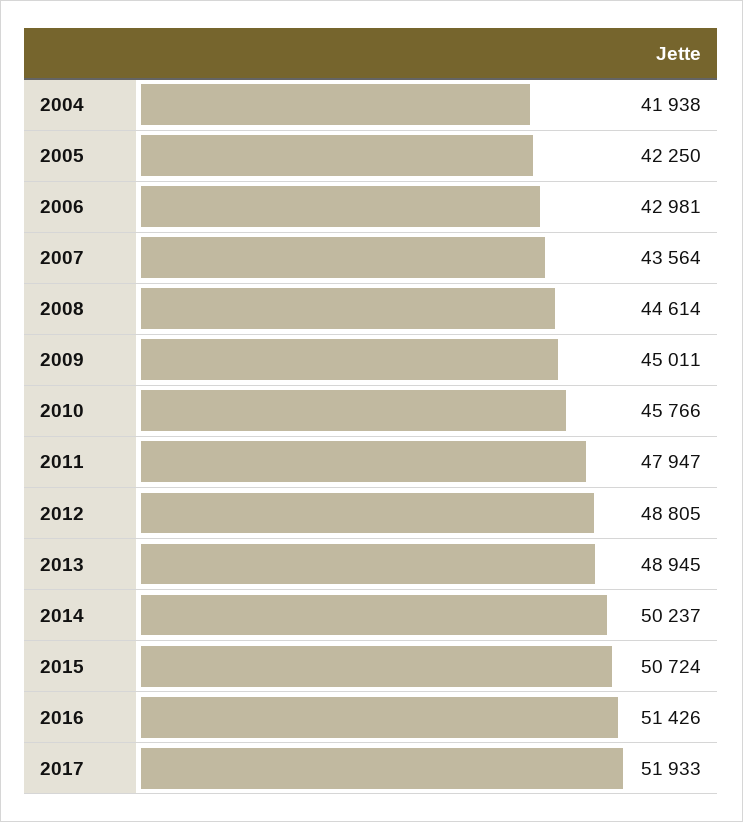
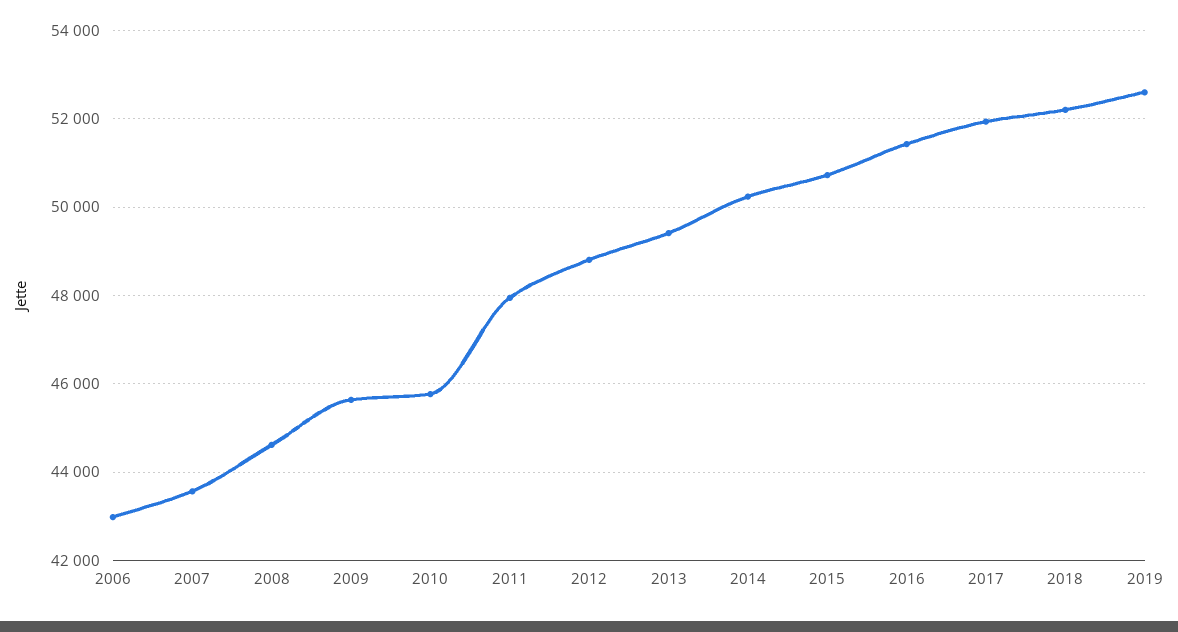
2004: 41938 -> none
2005: 42250 -> none
2009: 45011 -> 45600
2013: 48945 -> 49400
2018: none -> 52200
2019: none -> 52600

